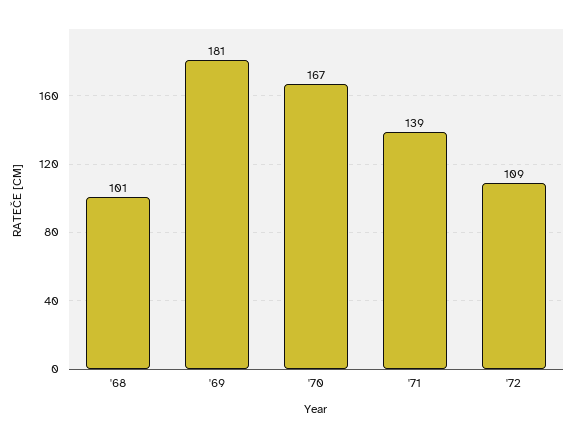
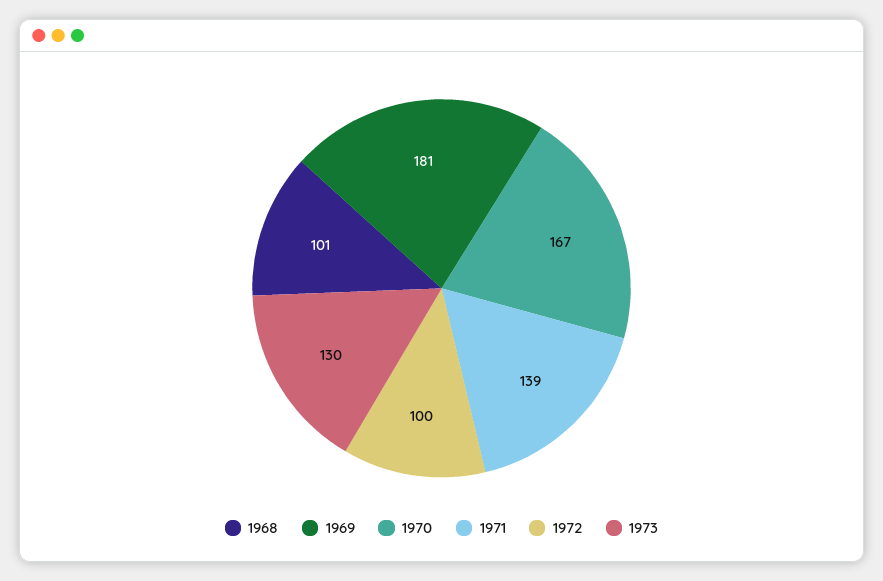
'72: 109 -> 100
1973: none -> 130

